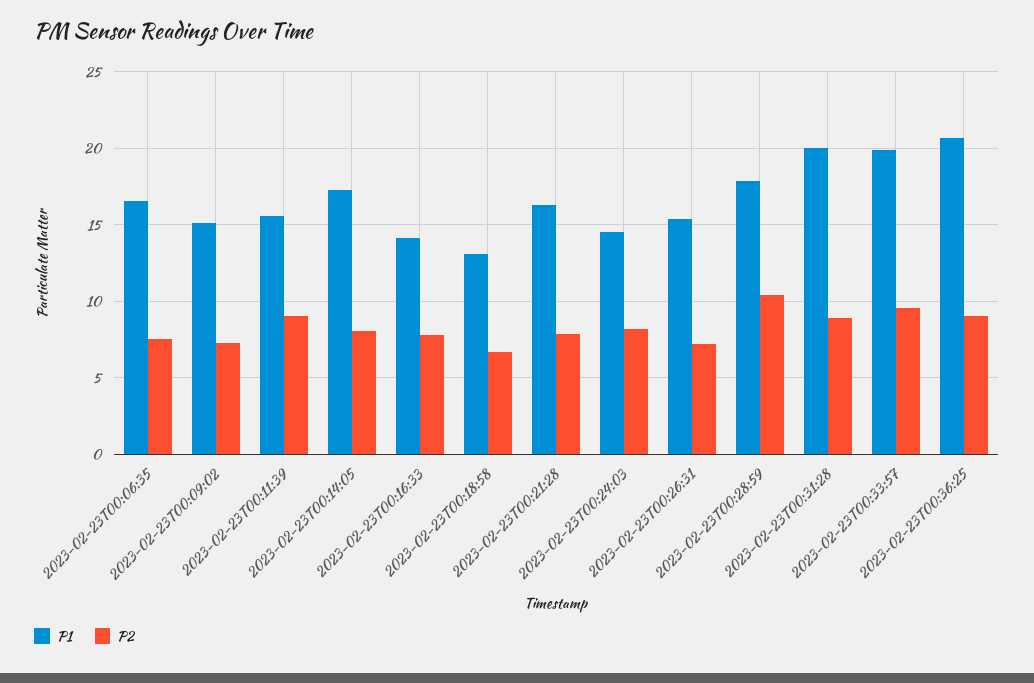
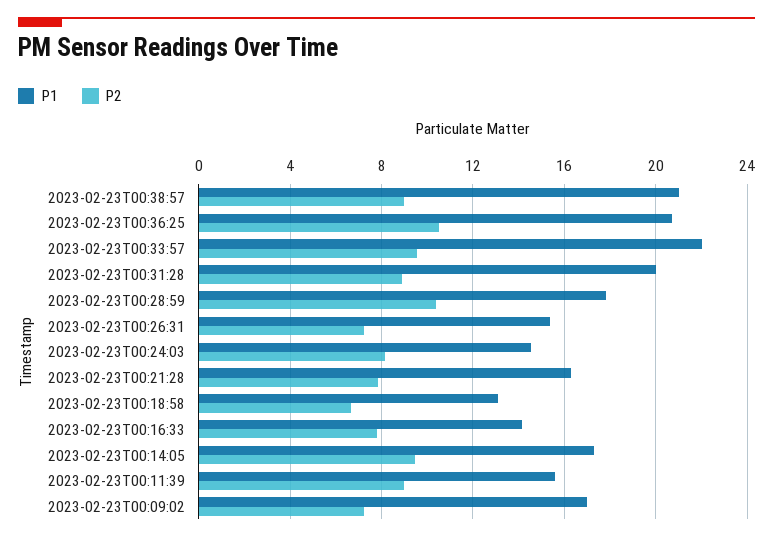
P1, 2023-02-23T00:06:35: 16.5 -> none
P2, 2023-02-23T00:06:35: 7.5 -> none
P1, 2023-02-23T00:09:02: 15 -> 17
P2, 2023-02-23T00:14:05: 8 -> 9.5
P1, 2023-02-23T00:33:57: 20 -> 22
P2, 2023-02-23T00:36:25: 9 -> 10.5
P1, 2023-02-23T00:38:57: none -> 21
P2, 2023-02-23T00:38:57: none -> 9

